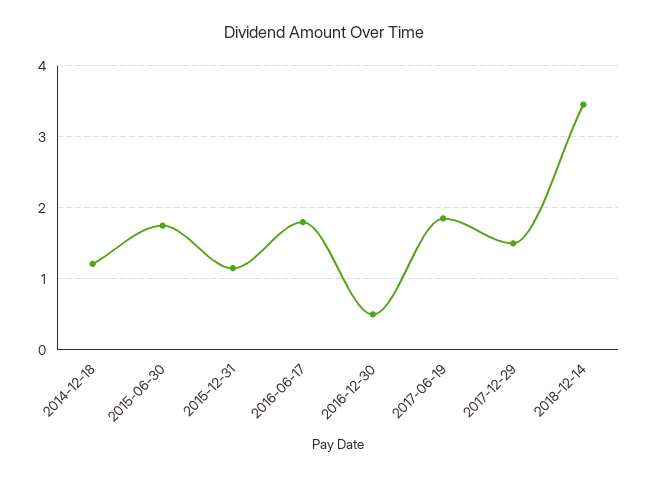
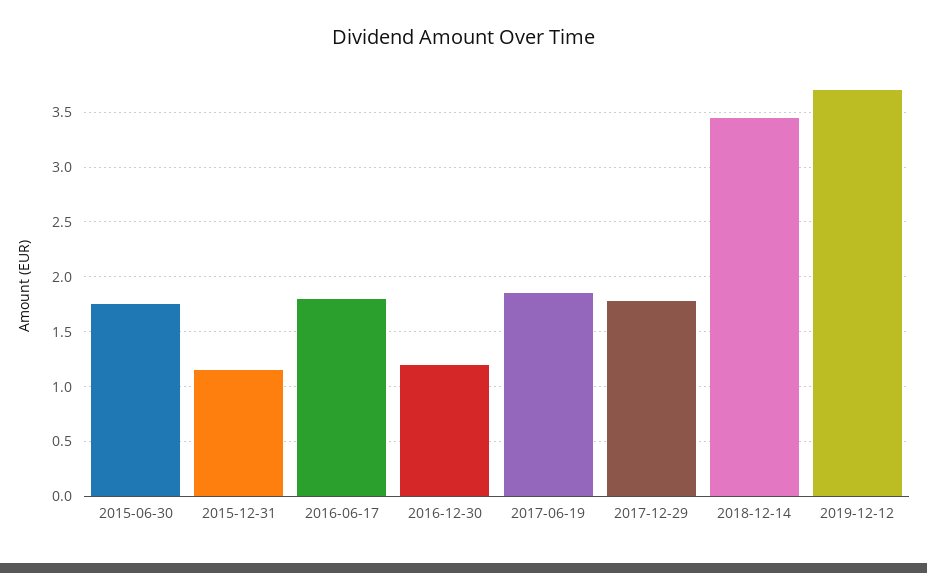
2014-12-18: 1.2 -> none
2016-12-30: 0.5 -> 1.2
2017-12-29: 1.5 -> 1.8
2019-12-12: none -> 3.7

